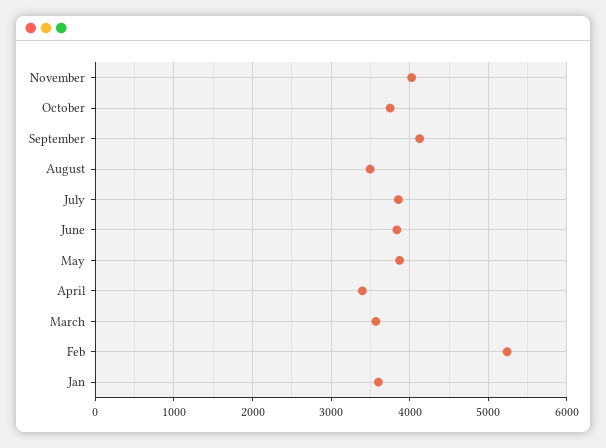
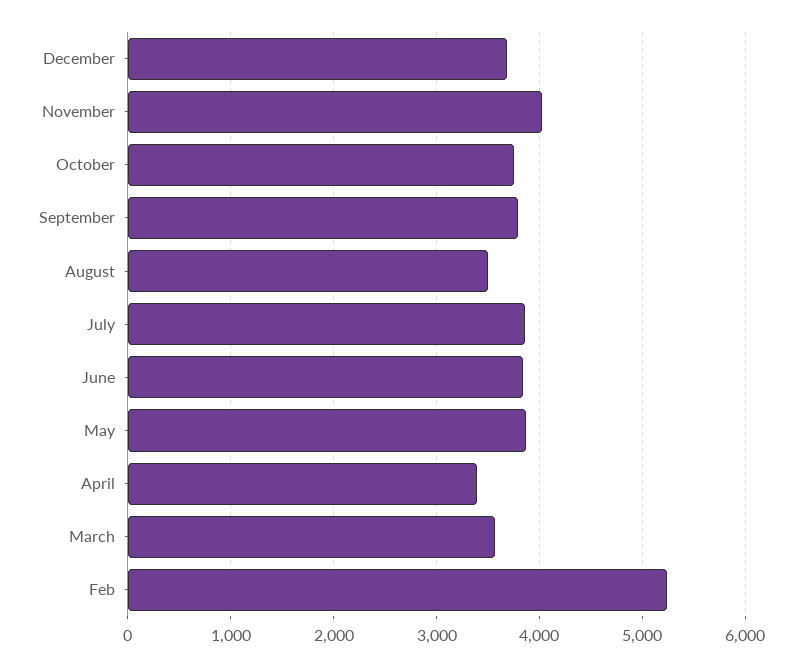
September: 4100 -> 3800
Jan: 3600 -> none
December: none -> 3700

